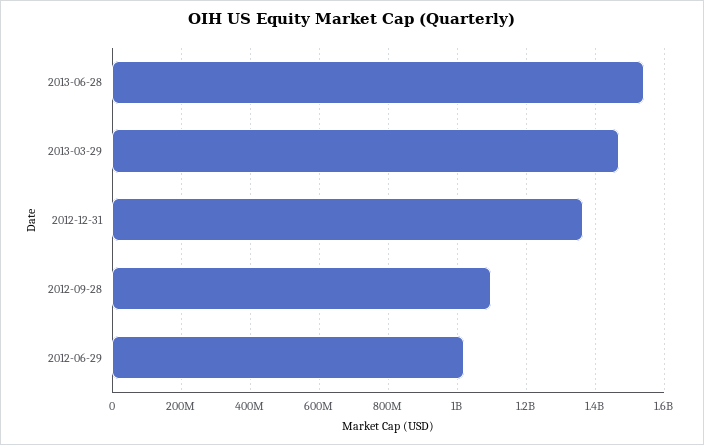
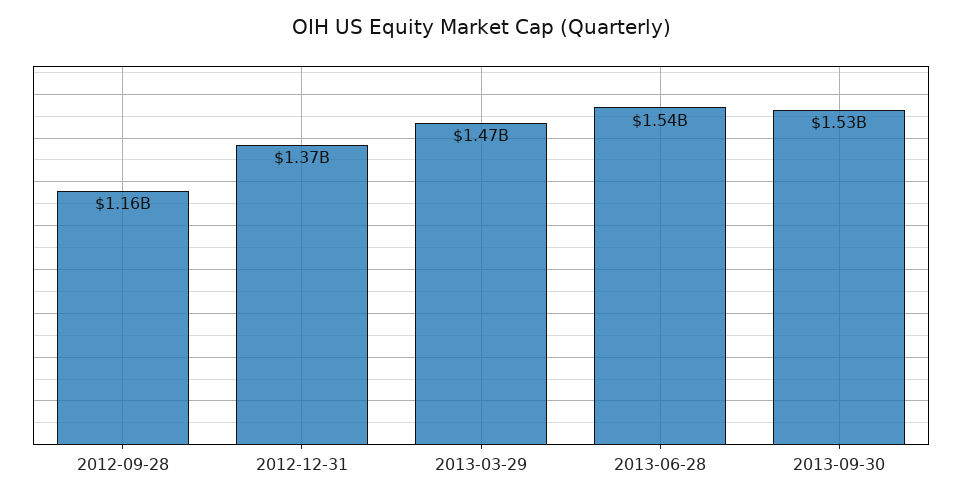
2012-09-28: 1100000000 -> 1160000000
2012-06-29: 1020000000 -> none
2013-09-30: none -> 1530000000

